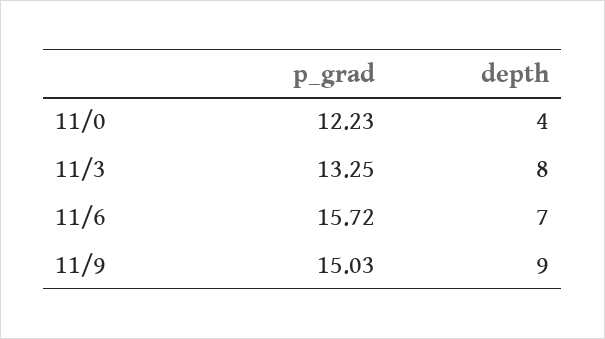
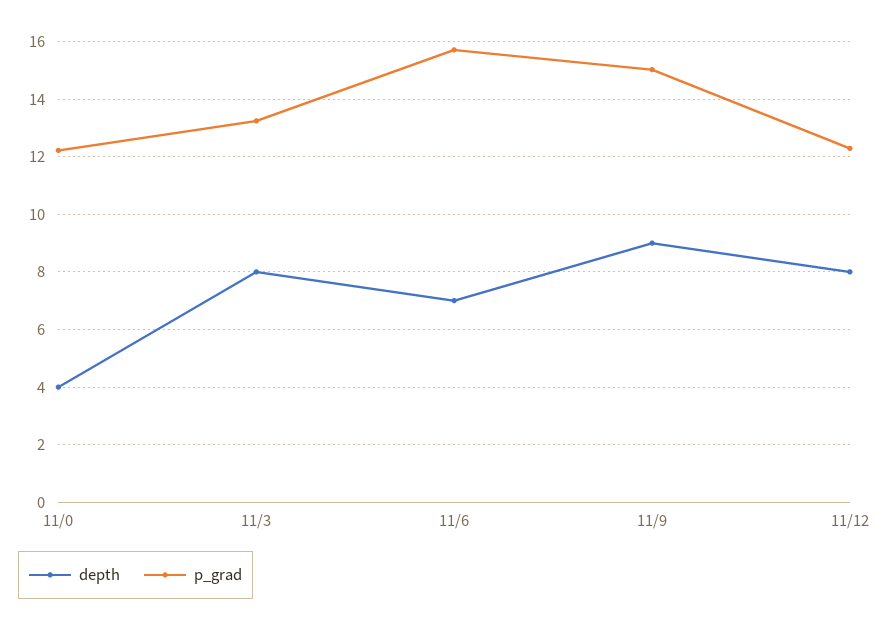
depth, 11/12: none -> 8
p_grad, 11/12: none -> 12.25

